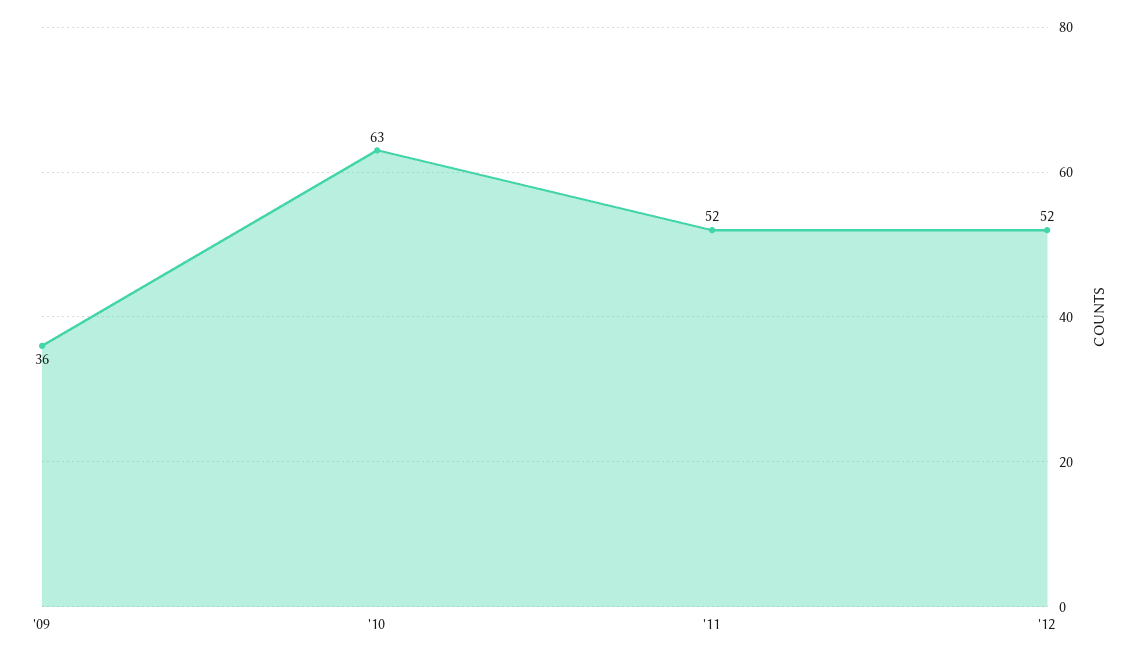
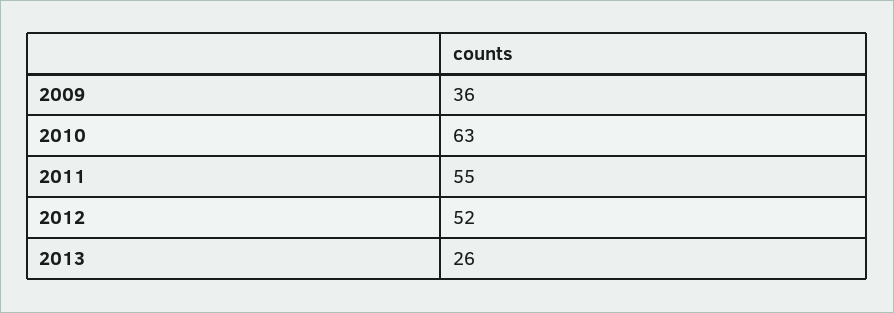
'11: 52 -> 55
2013: none -> 26

